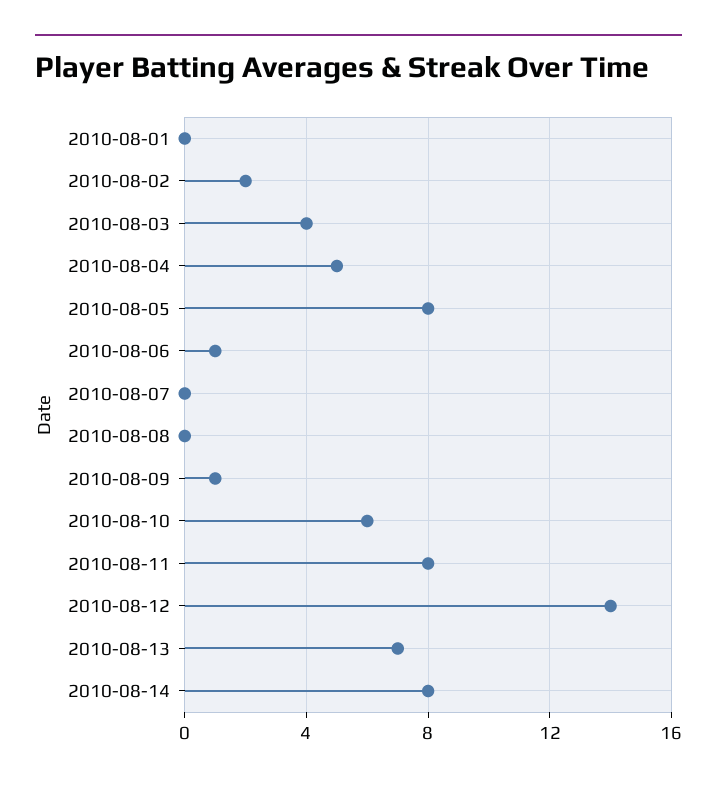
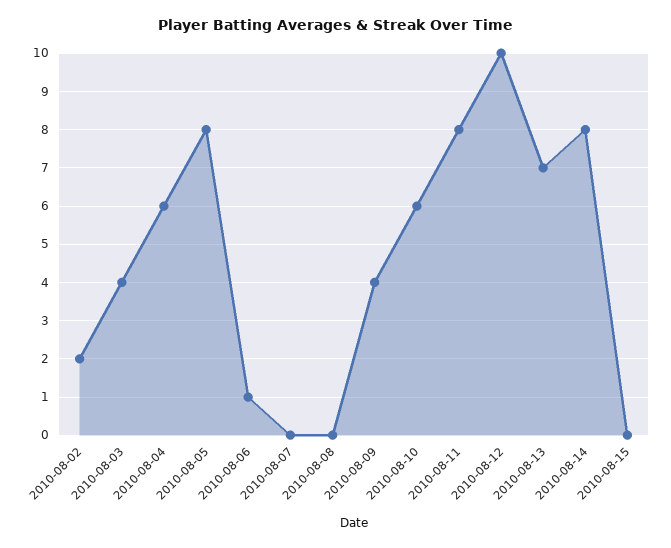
2010-08-01: 0 -> none
2010-08-04: 5 -> 6
2010-08-09: 1 -> 4
2010-08-12: 14 -> 10
2010-08-15: none -> 0

